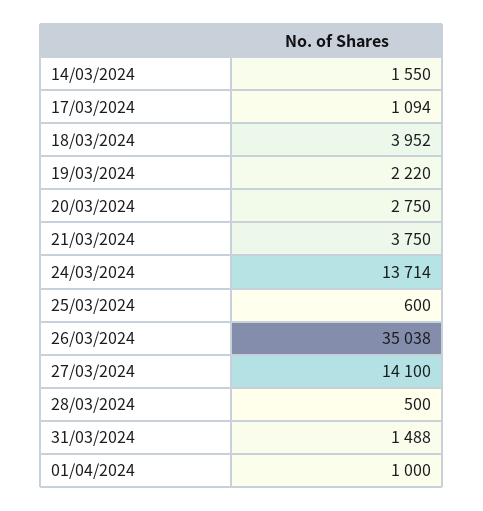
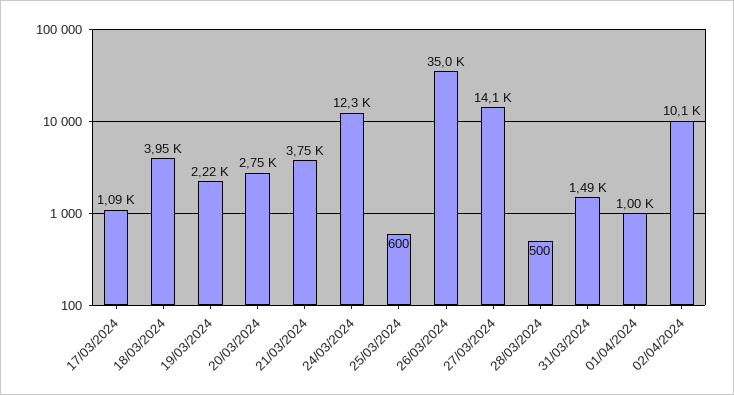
14/03/2024: 1550 -> none
24/03/2024: 13714 -> 12300
02/04/2024: none -> 10100

